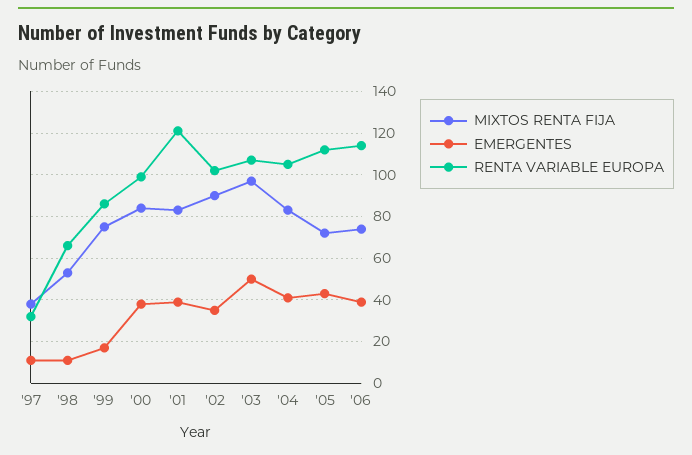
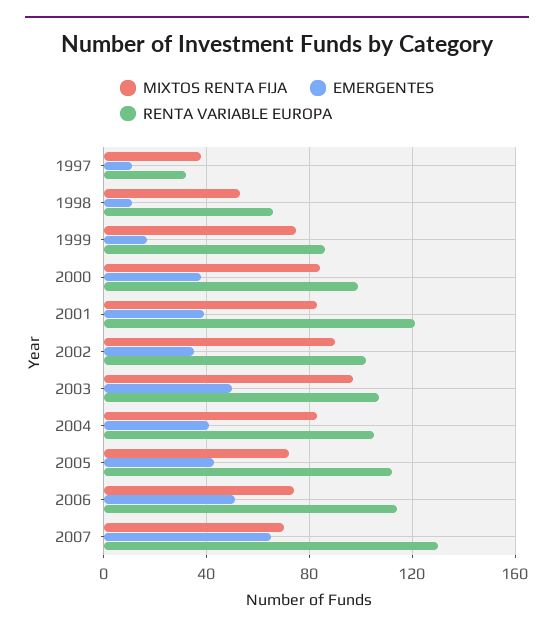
EMERGENTES, '06: 40 -> 50
MIXTOS RENTA FIJA, 2007: none -> 70
EMERGENTES, 2007: none -> 65
RENTA VARIABLE EUROPA, 2007: none -> 130

